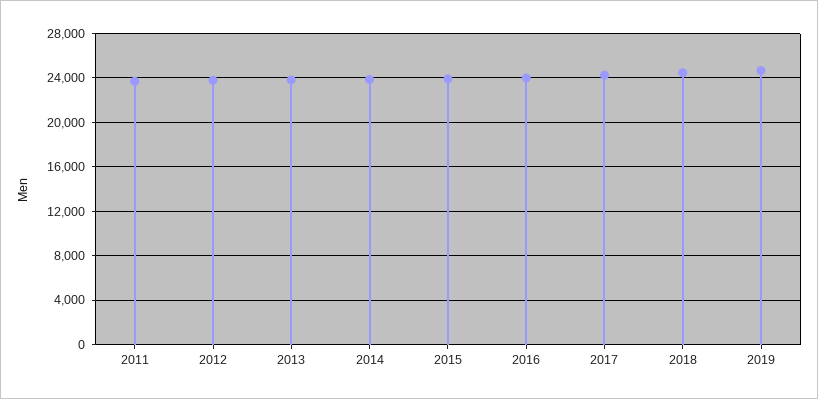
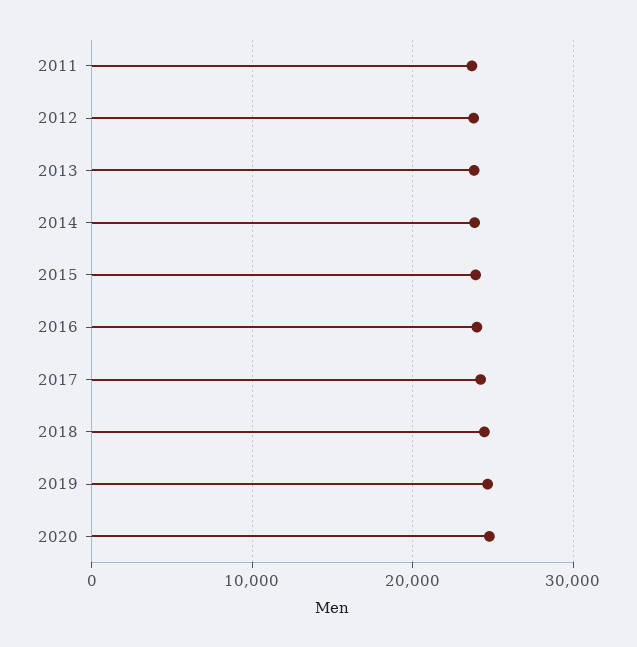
2020: none -> 25000

